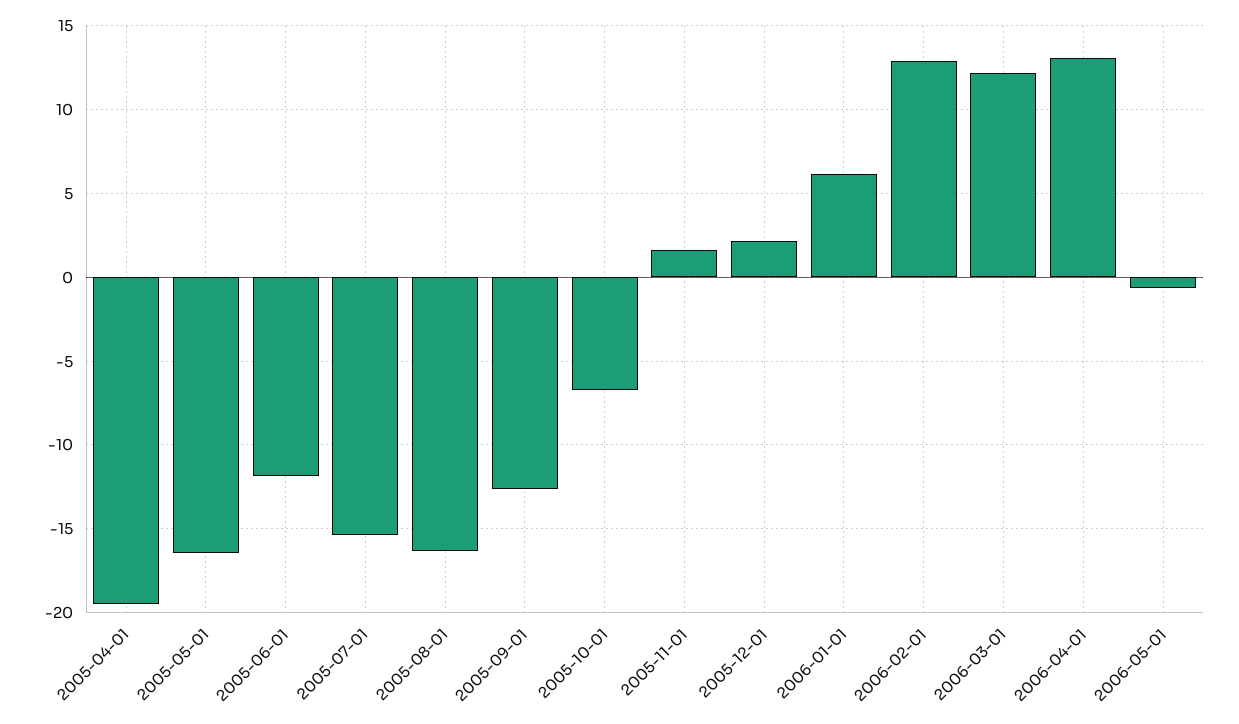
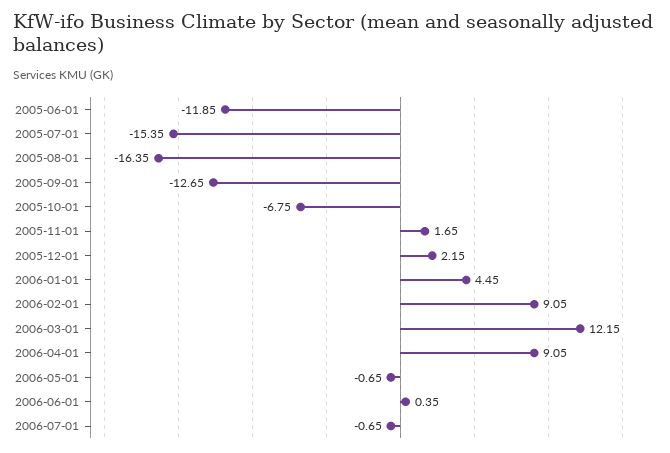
2005-04-01: -19.5 -> none
2005-05-01: -16.5 -> none
2006-01-01: 6 -> 4.45
2006-02-01: 13 -> 9.05
2006-04-01: 13 -> 9.05
2006-06-01: none -> 0.35
2006-07-01: none -> -0.65

